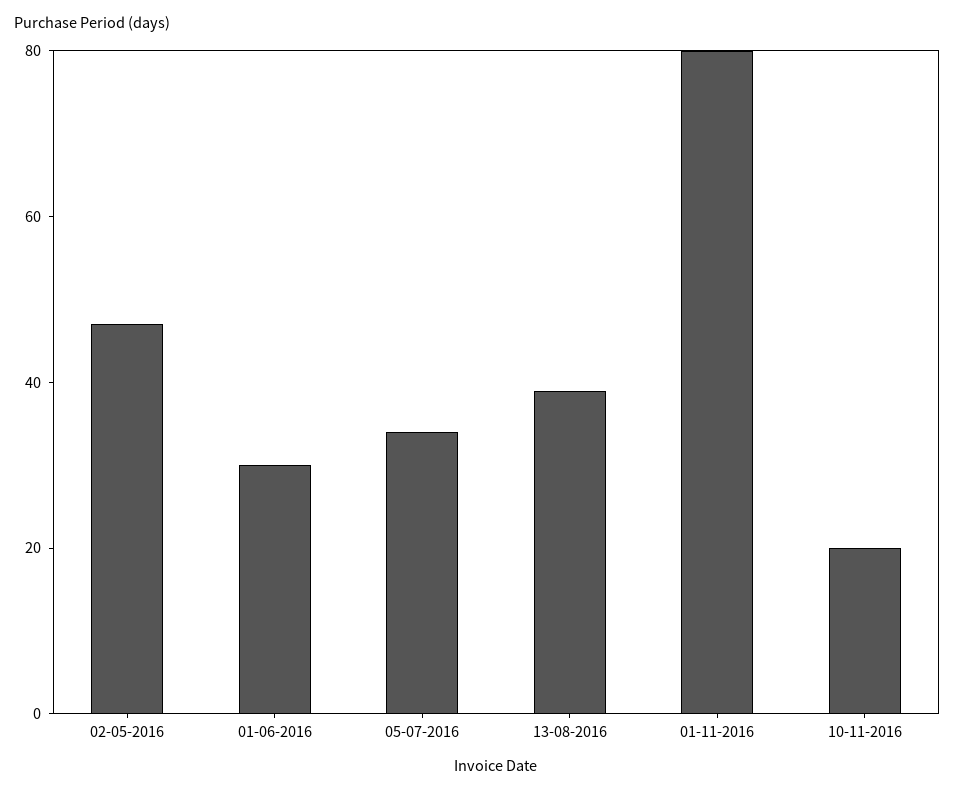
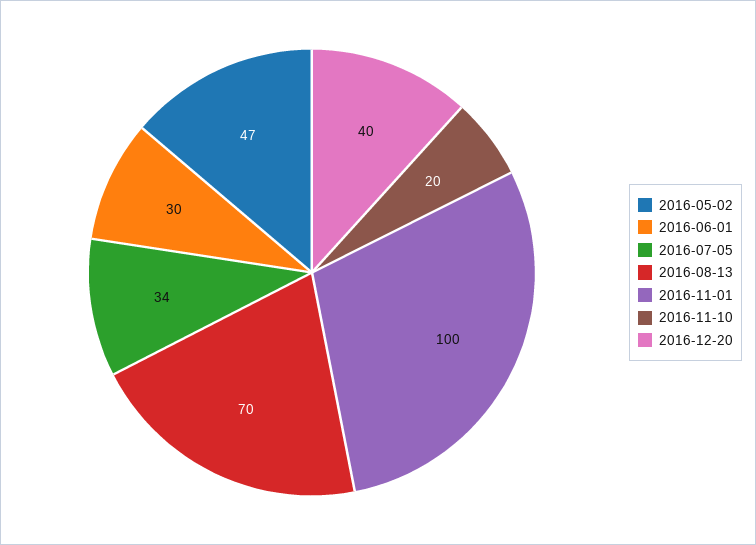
13-08-2016: 40 -> 70
01-11-2016: 80 -> 100
2016-12-20: none -> 40

